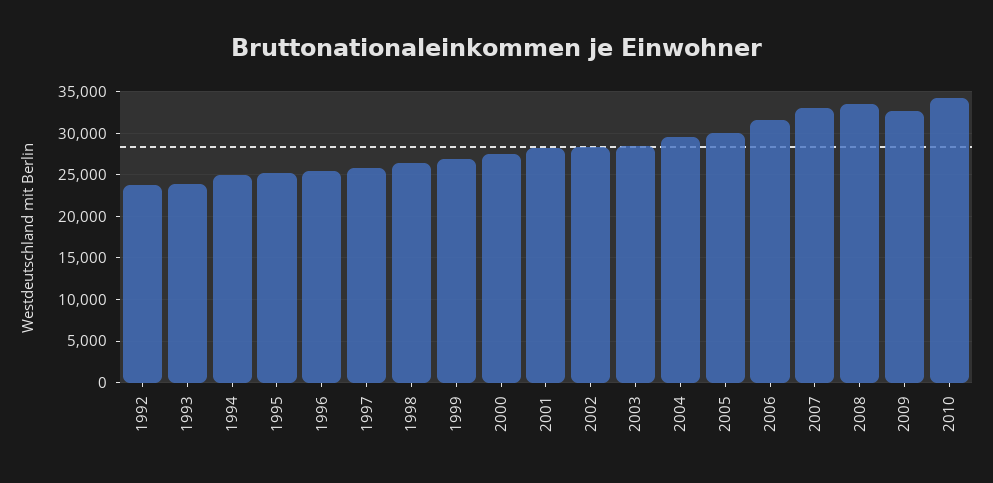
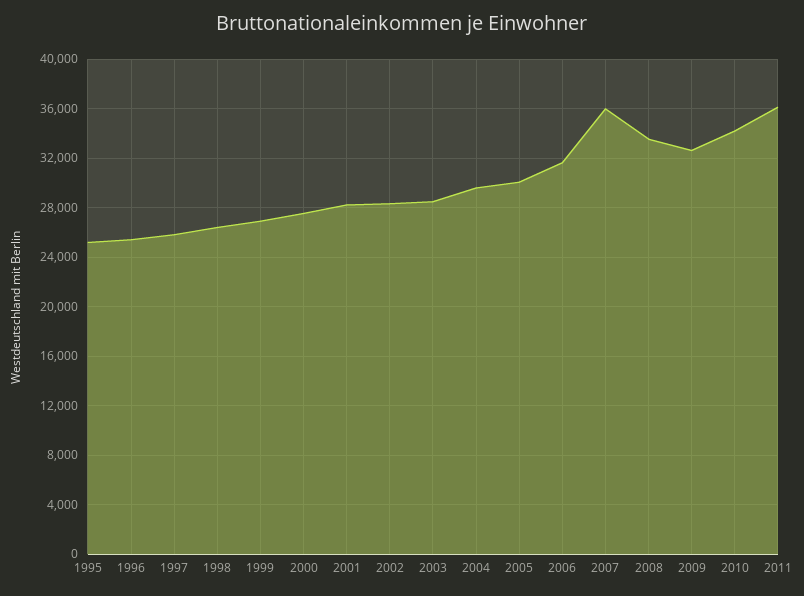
1992: 24000 -> none
1993: 24000 -> none
1994: 25000 -> none
2007: 33000 -> 36000
2011: none -> 36000

